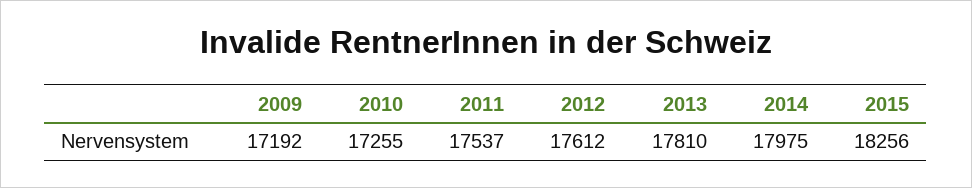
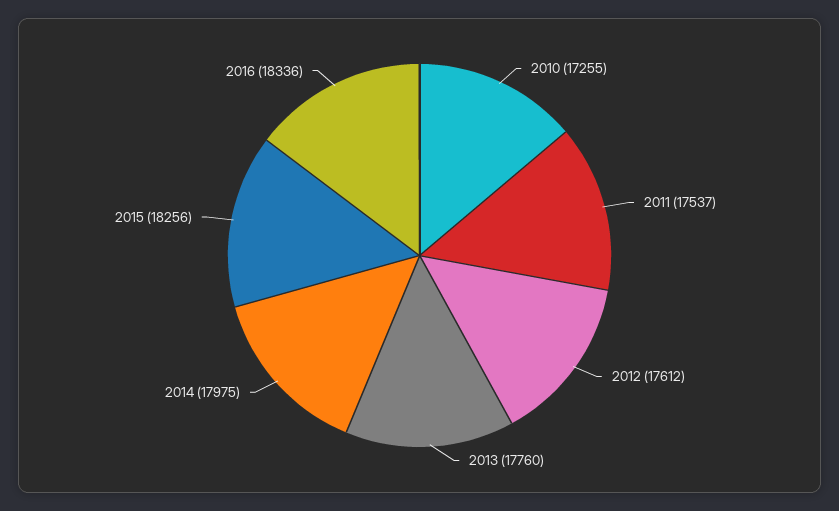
2009: 17192 -> none
2013: 17810 -> 17760
2016: none -> 18336

